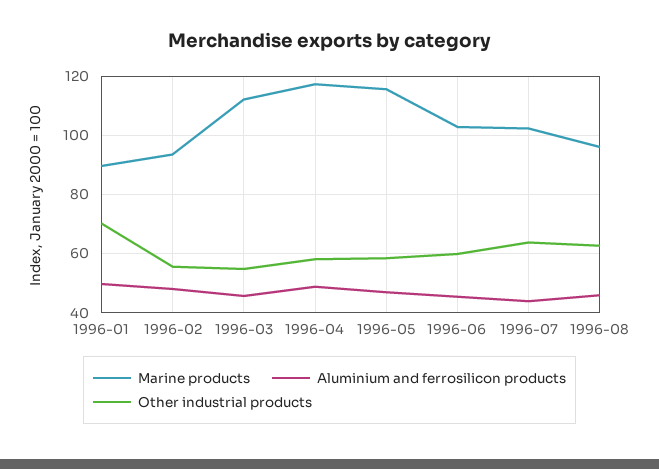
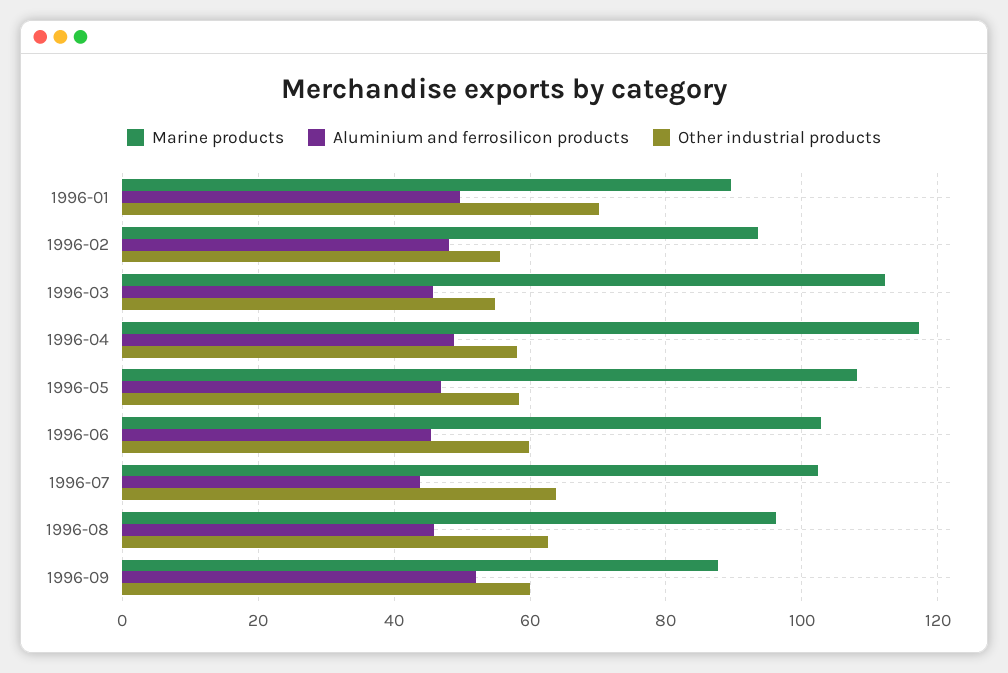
Marine products, 1996-05: 115 -> 108
Marine products, 1996-09: none -> 88
Aluminium and ferrosilicon products, 1996-09: none -> 52
Other industrial products, 1996-09: none -> 60

